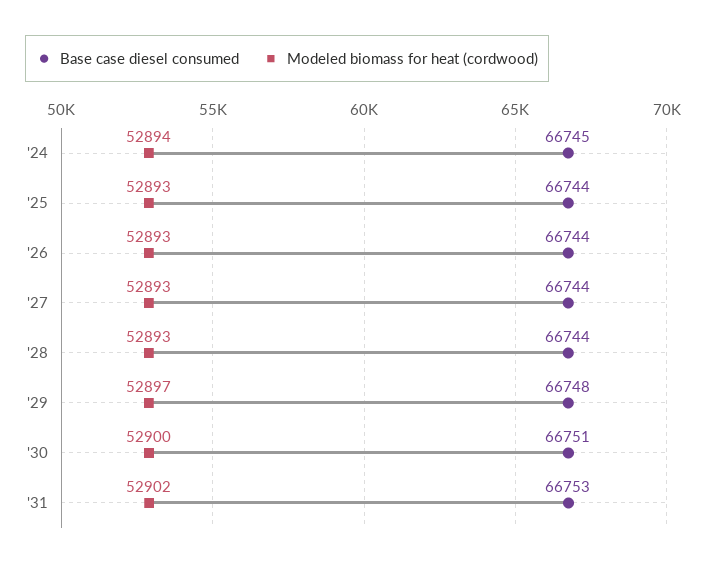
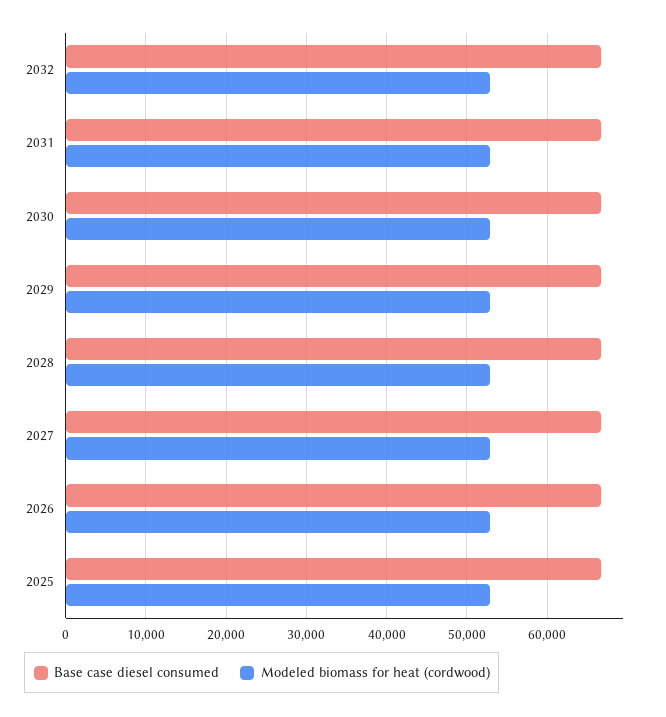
Base case diesel consumed, '24: 66745 -> none
Modeled biomass for heat (cordwood), '24: 52894 -> none
Base case diesel consumed, 2032: none -> 67000
Modeled biomass for heat (cordwood), 2032: none -> 53000

